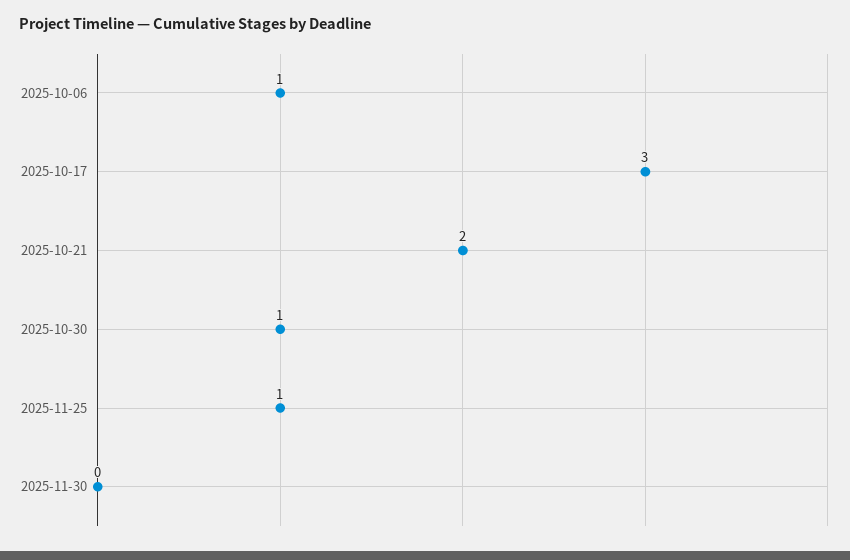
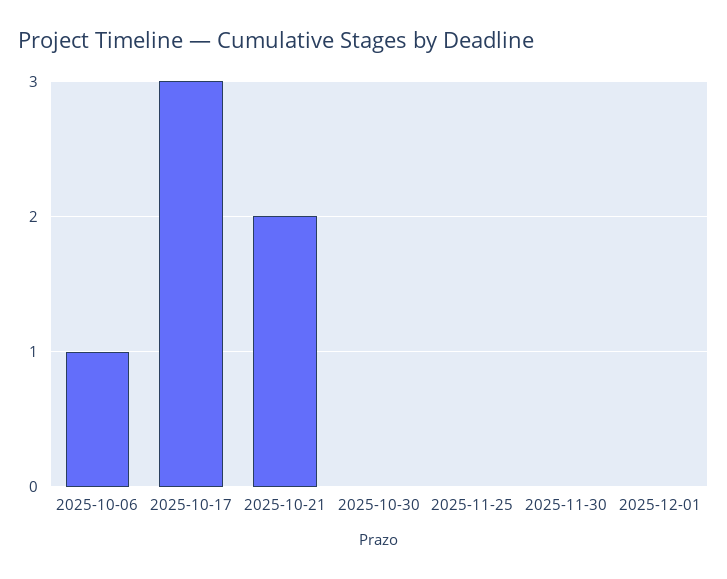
2025-10-30: 1 -> 0
2025-11-25: 1 -> 0
2025-12-01: none -> 0

